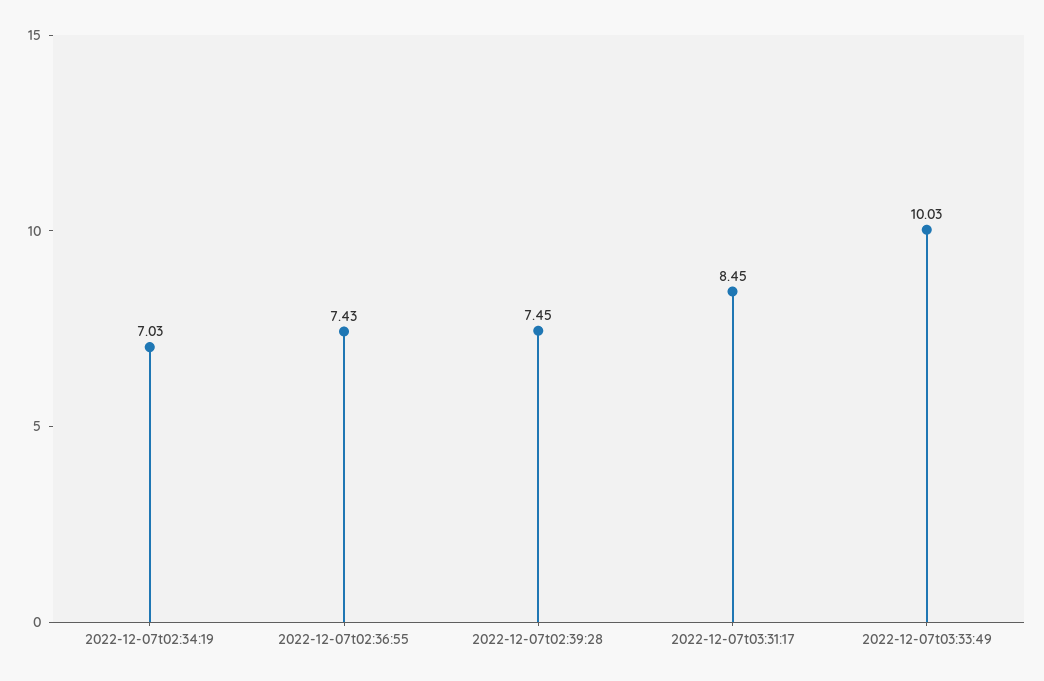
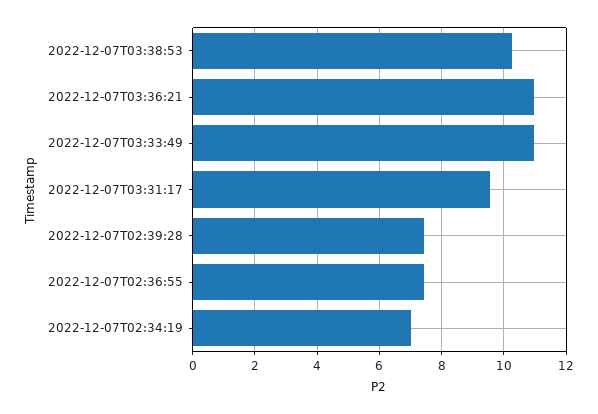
2022-12-07t03:31:17: 8.45 -> 9.6
2022-12-07t03:33:49: 10.03 -> 11
2022-12-07T03:38:53: none -> 10.2
2022-12-07T03:36:21: none -> 11

